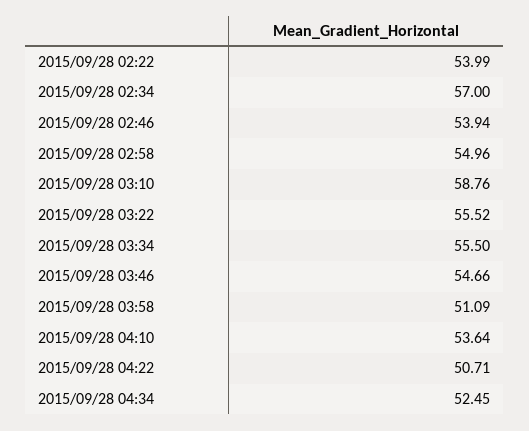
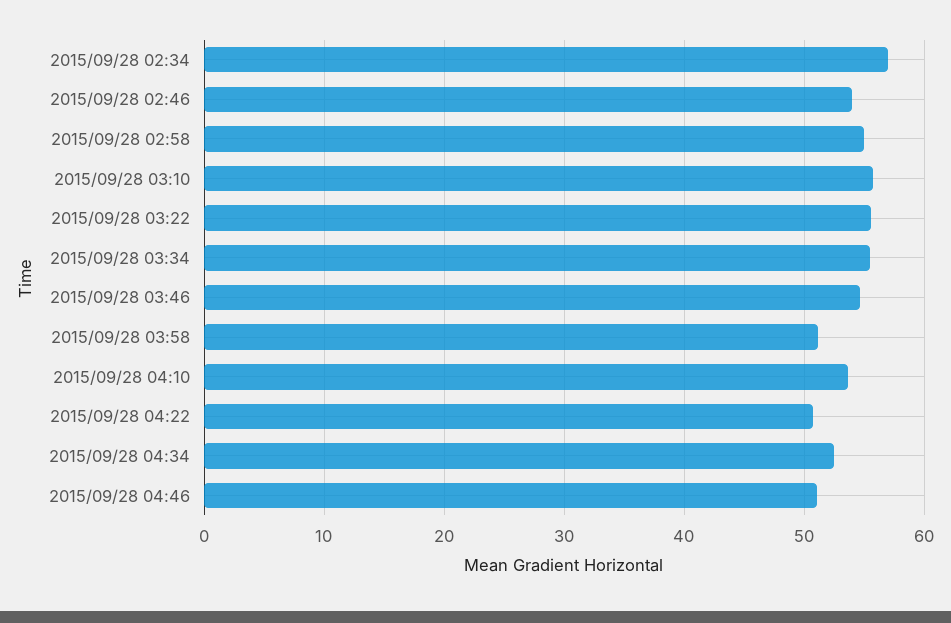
2015/09/28 02:22: 53.99 -> none
2015/09/28 03:10: 58.76 -> 56
2015/09/28 04:46: none -> 51

